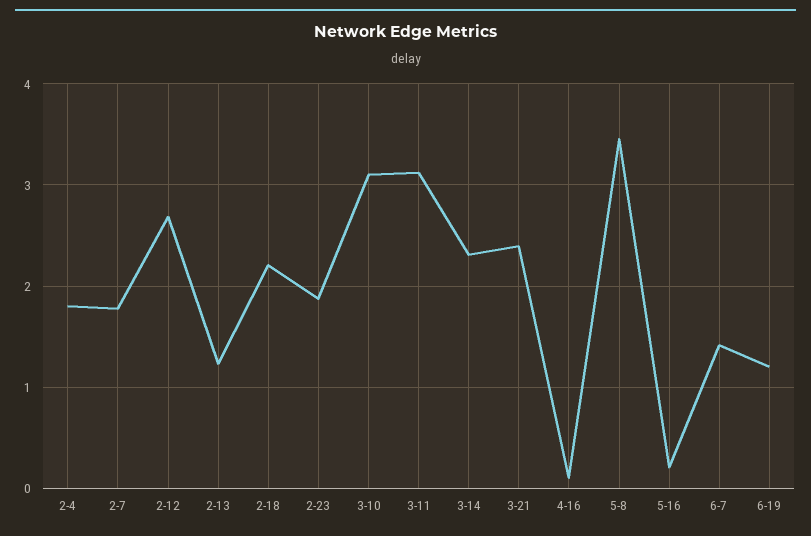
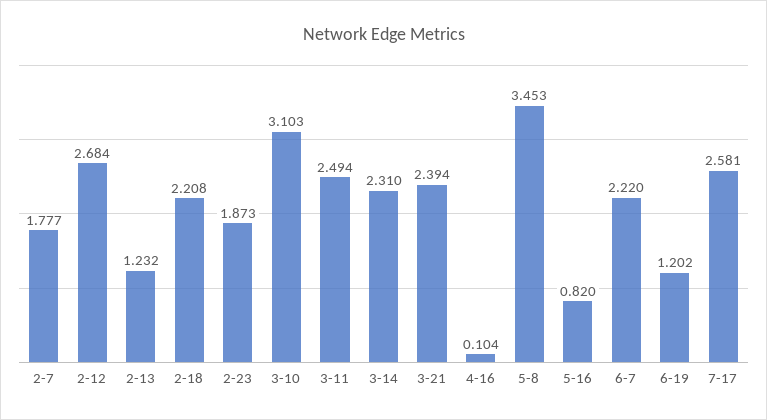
2-4: 1.8 -> none
3-11: 3.1 -> 2.494
5-16: 0.2 -> 0.82
6-7: 1.4 -> 2.22
7-17: none -> 2.581

